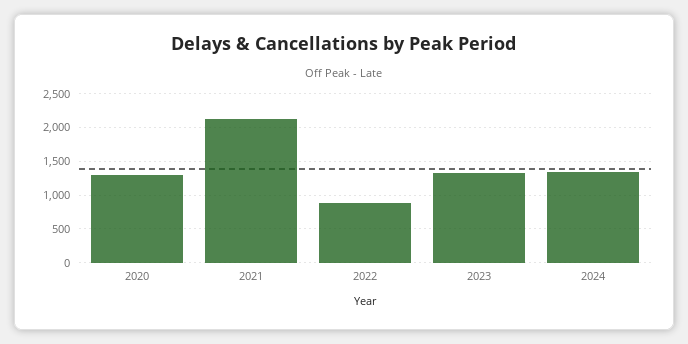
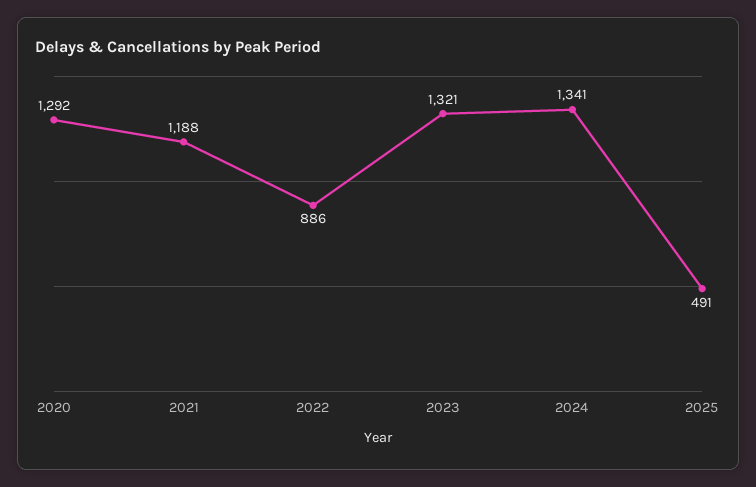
2021: 2100 -> 1188
2025: none -> 491

